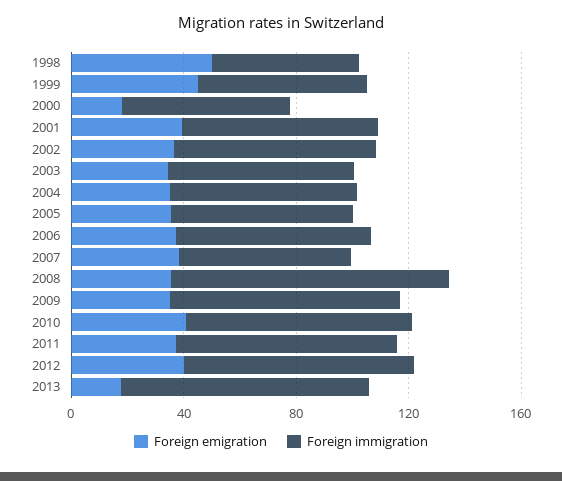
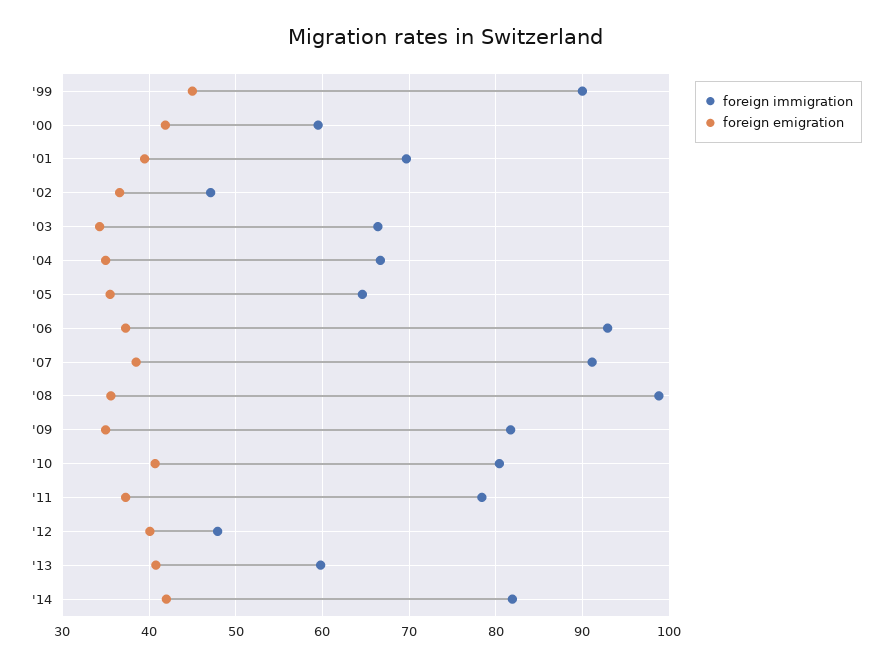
Foreign emigration, 1998: 50 -> none
Foreign immigration, 1998: 50 -> none
Foreign immigration, 1999: 60 -> 90
Foreign emigration, 2000: 20 -> 42
Foreign immigration, 2002: 70 -> 47
Foreign immigration, 2006: 70 -> 93
Foreign immigration, 2007: 60 -> 91
Foreign immigration, 2012: 80 -> 48
Foreign emigration, 2013: 20 -> 41
Foreign immigration, 2013: 90 -> 60
Foreign immigration, '14: none -> 82
Foreign emigration, '14: none -> 42

